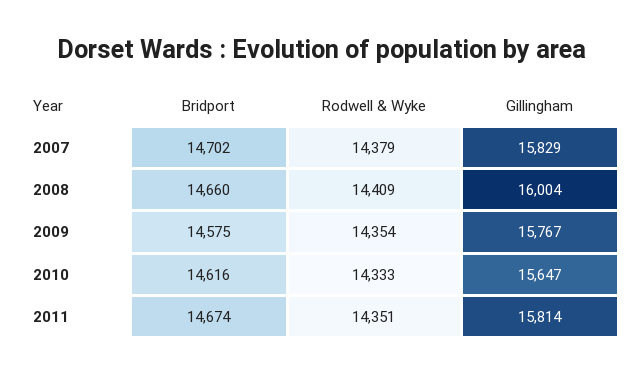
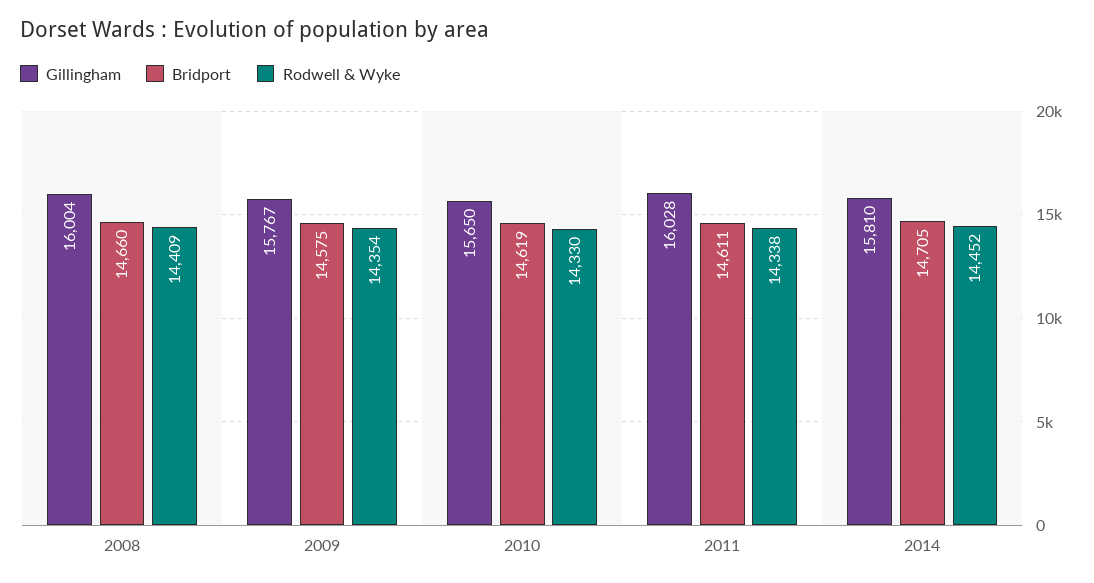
Bridport, 2007: 14702 -> none
Rodwell & Wyke, 2007: 14379 -> none
Gillingham, 2007: 15829 -> none
Bridport, 2010: 14616 -> 14619
Rodwell & Wyke, 2010: 14333 -> 14330
Gillingham, 2010: 15647 -> 15650
Bridport, 2011: 14674 -> 14611
Rodwell & Wyke, 2011: 14351 -> 14338
Gillingham, 2011: 15814 -> 16028
Gillingham, 2014: none -> 15810
Bridport, 2014: none -> 14705
Rodwell & Wyke, 2014: none -> 14452

